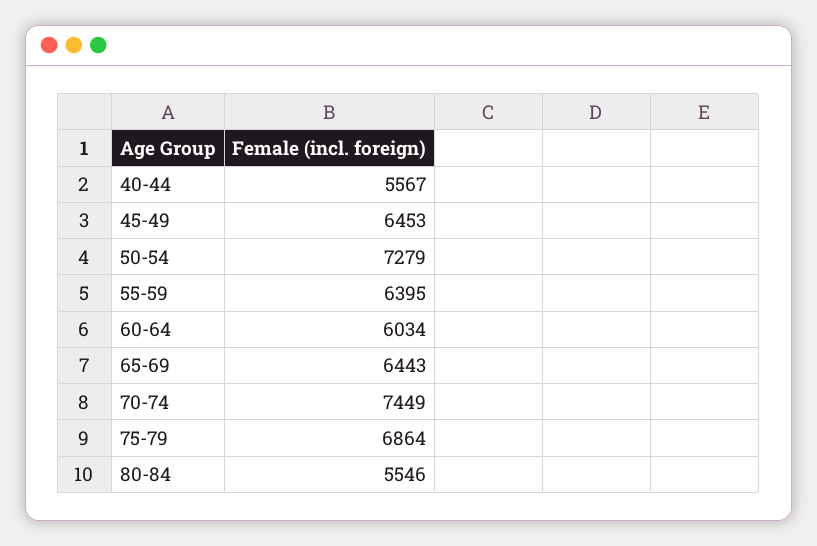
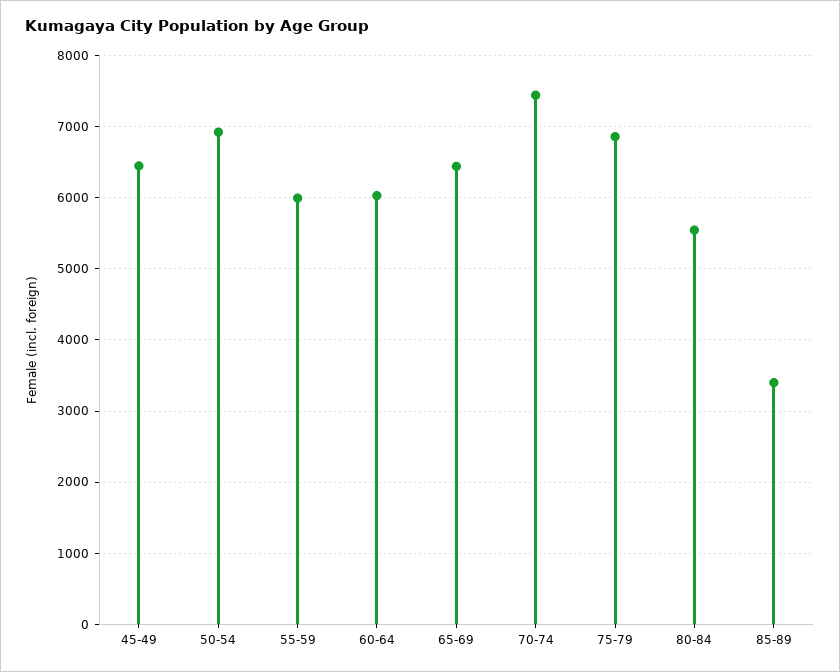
40-44: 5567 -> none
50-54: 7279 -> 6900
55-59: 6395 -> 6000
85-89: none -> 3400

